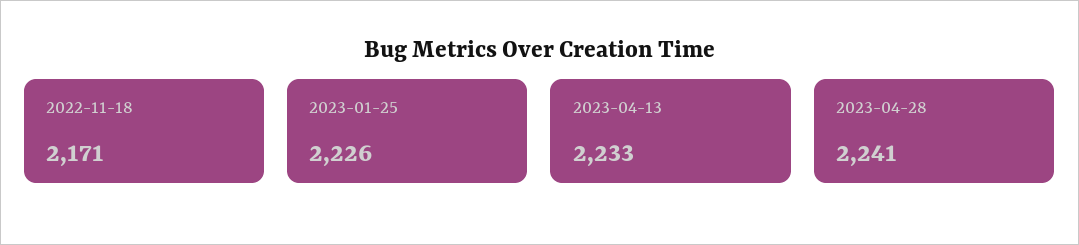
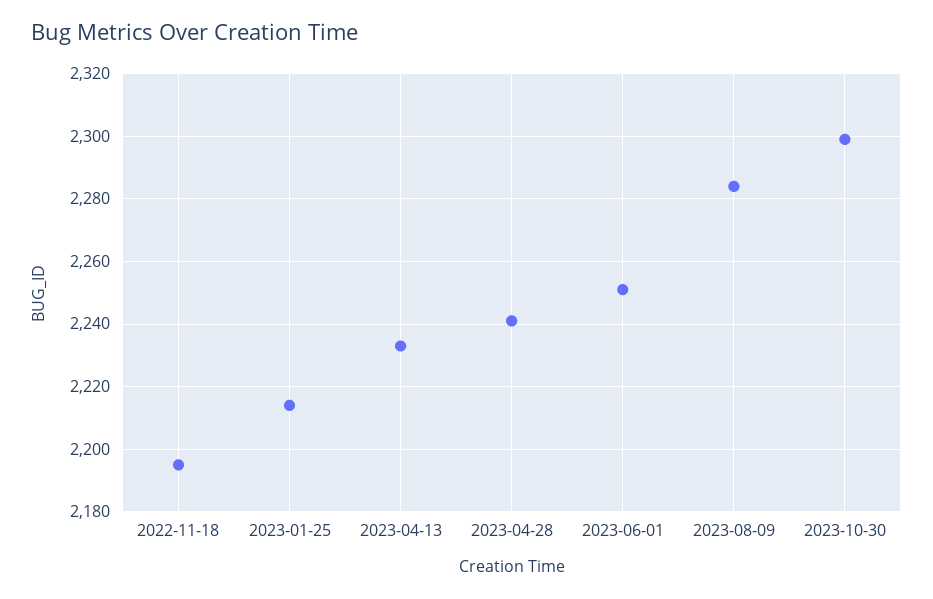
2022-11-18: 2171 -> 2195
2023-01-25: 2226 -> 2215
2023-06-01: none -> 2250
2023-08-09: none -> 2285
2023-10-30: none -> 2300

